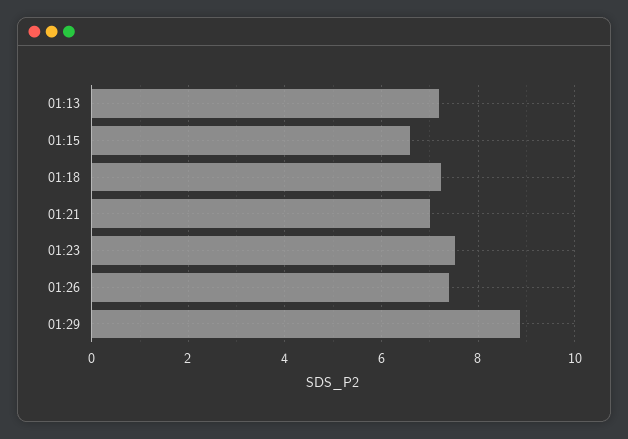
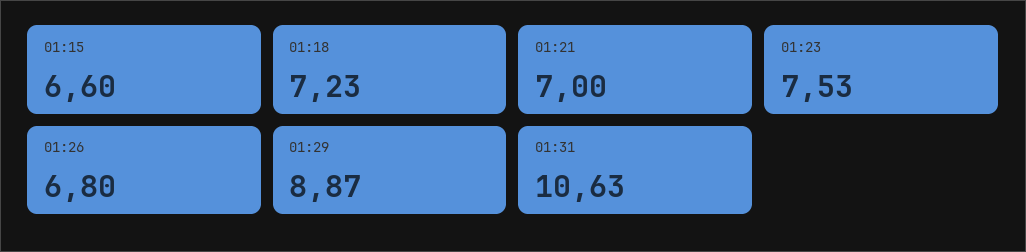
01:13: 7.2 -> none
01:26: 7.4 -> 6.8
01:31: none -> 10.63

